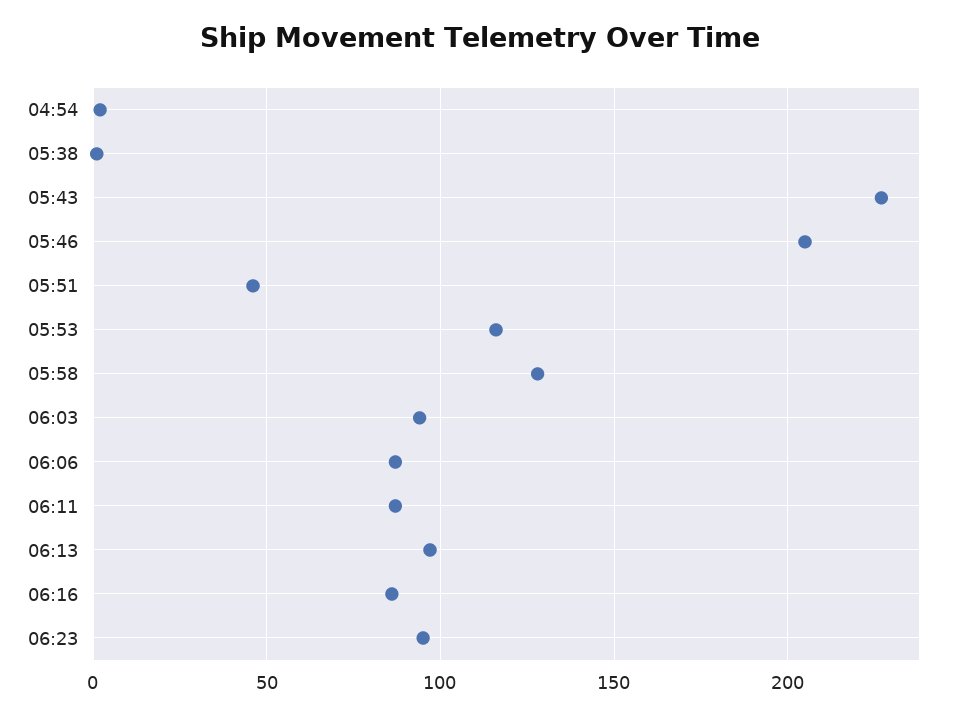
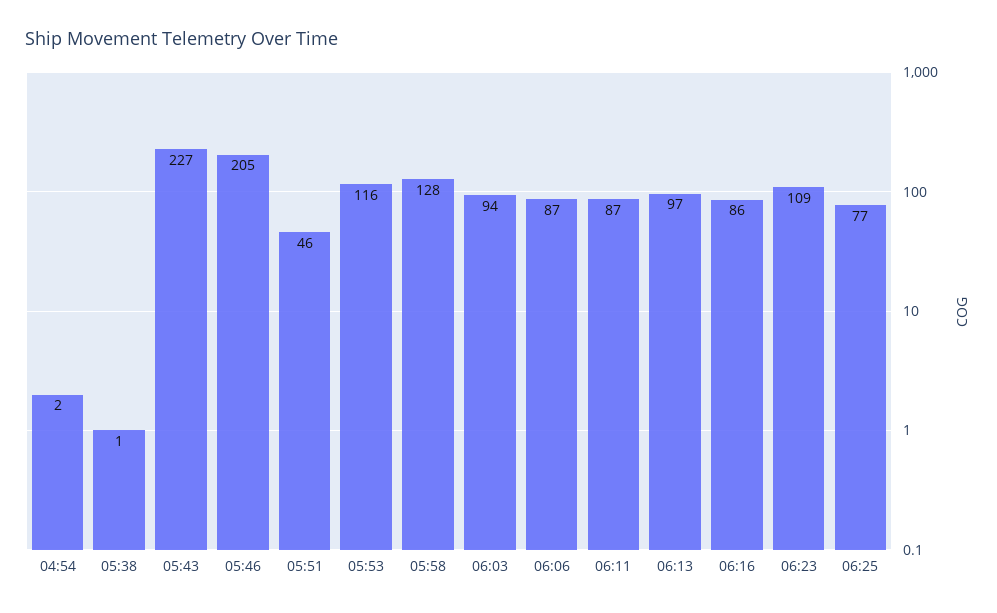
06:23: 95 -> 109
06:25: none -> 77

